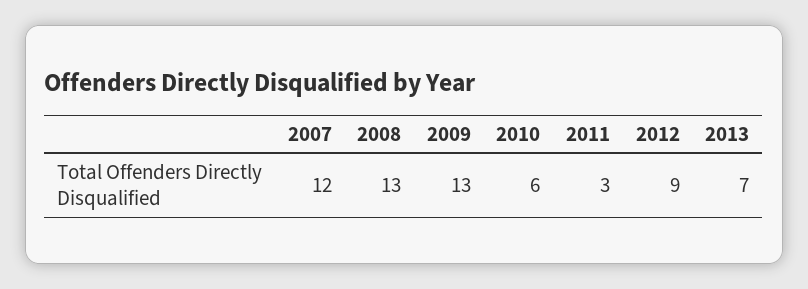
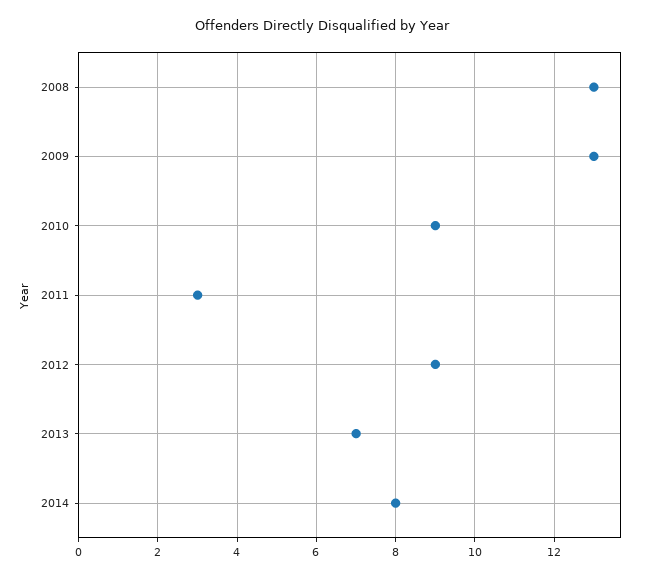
2007: 12 -> none
2010: 6 -> 9
2014: none -> 8

